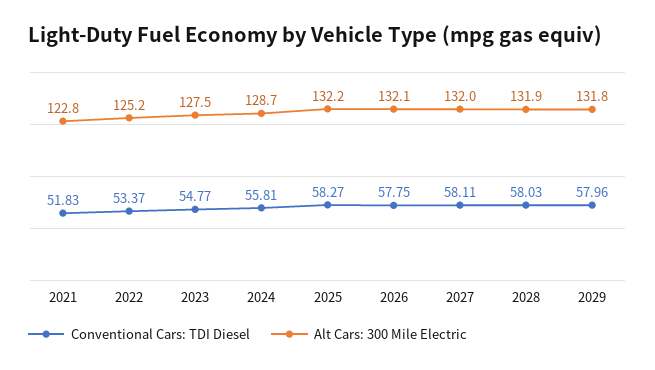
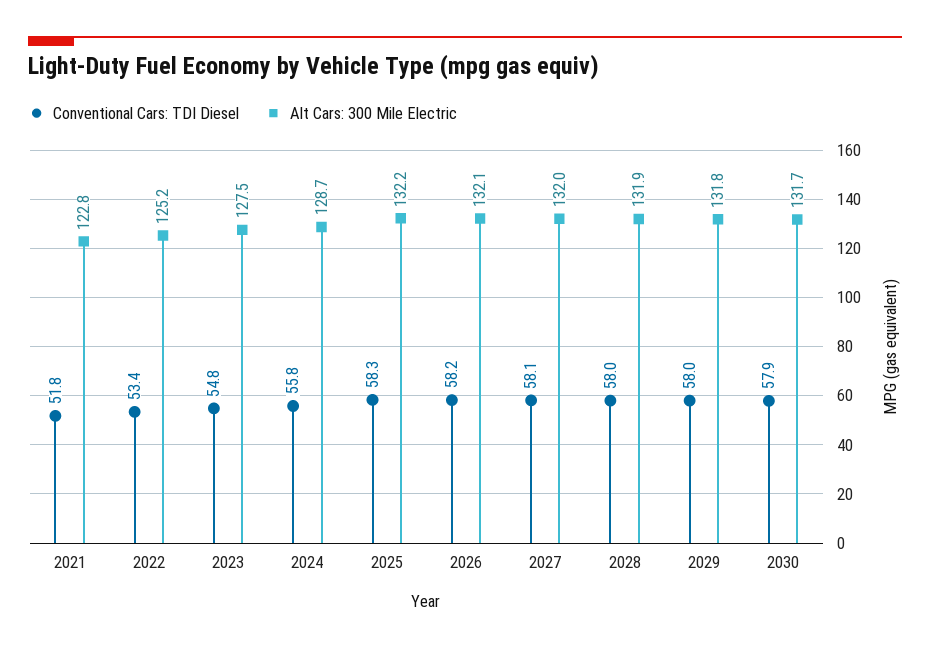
Conventional Cars: TDI Diesel, 2026: 57.75 -> 58.2
Conventional Cars: TDI Diesel, 2030: none -> 57.9
Alt Cars: 300 Mile Electric, 2030: none -> 131.7

